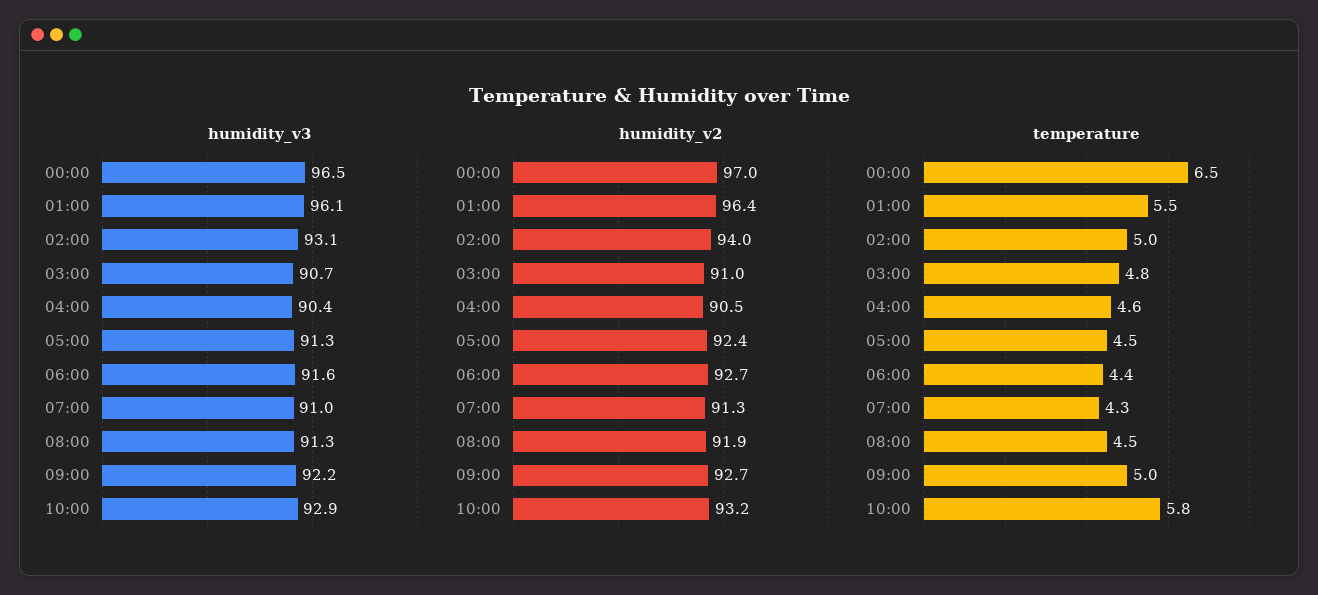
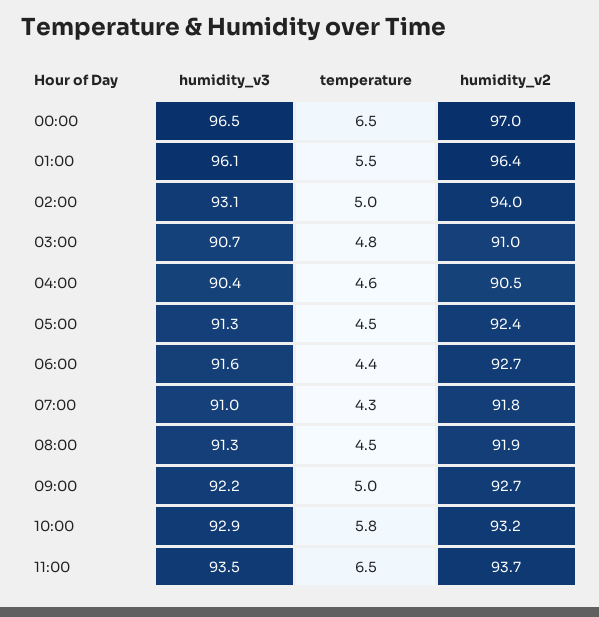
humidity_v2, 07:00: 91.3 -> 91.8
humidity_v3, 11:00: none -> 93.5
temperature, 11:00: none -> 6.5
humidity_v2, 11:00: none -> 93.7

